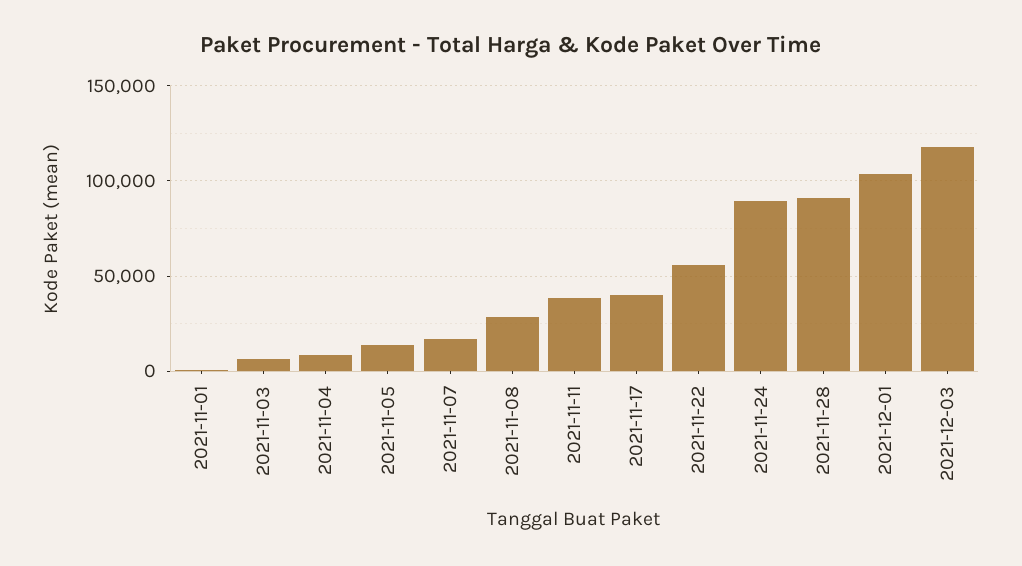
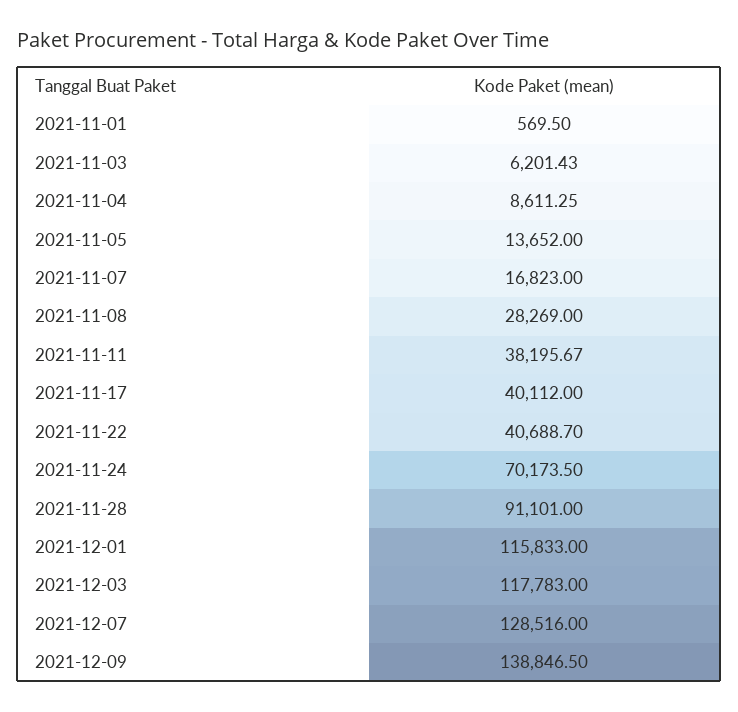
2021-11-22: 55000 -> 40688.7
2021-11-24: 90000 -> 70173.5
2021-12-01: 105000 -> 115833
2021-12-07: none -> 128516
2021-12-09: none -> 138846.5

